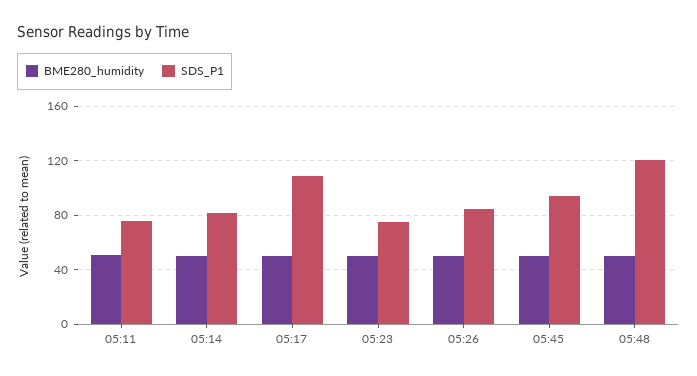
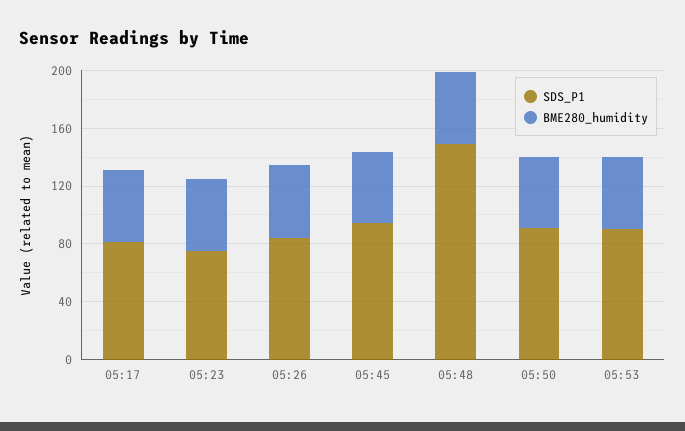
BME280_humidity, 05:11: 50 -> none
SDS_P1, 05:11: 75 -> none
BME280_humidity, 05:14: 50 -> none
SDS_P1, 05:14: 80 -> none
SDS_P1, 05:17: 110 -> 80
SDS_P1, 05:48: 120 -> 150
SDS_P1, 05:50: none -> 90
BME280_humidity, 05:50: none -> 50
SDS_P1, 05:53: none -> 90
BME280_humidity, 05:53: none -> 50

